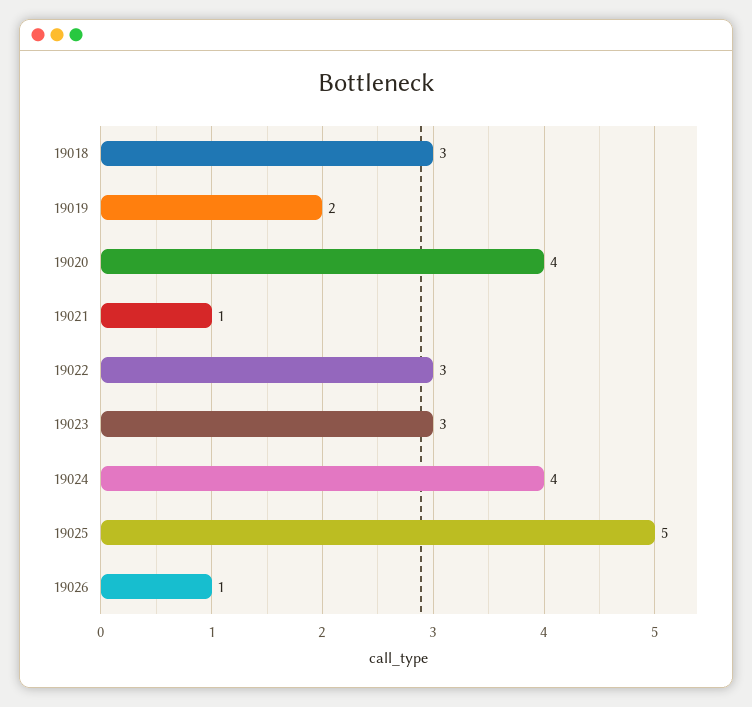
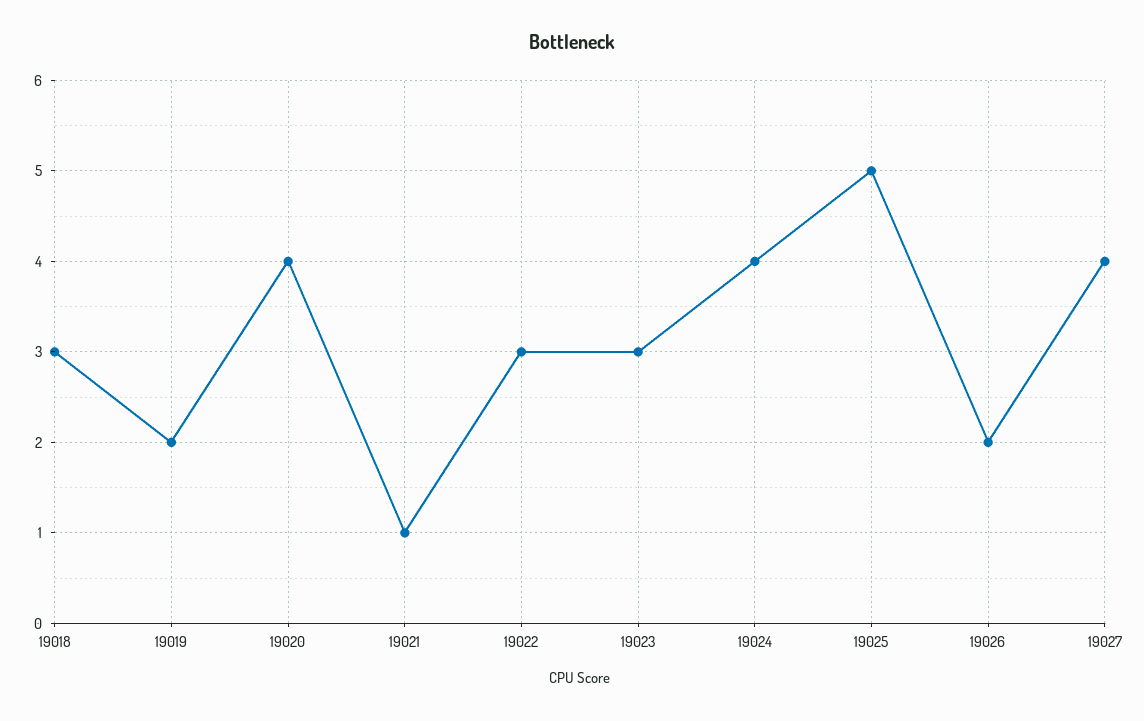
19026: 1 -> 2
19027: none -> 4

